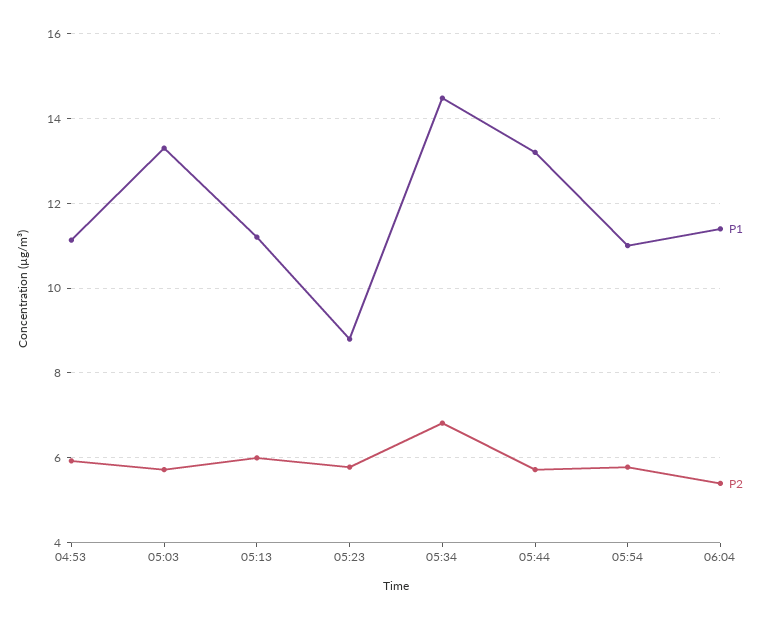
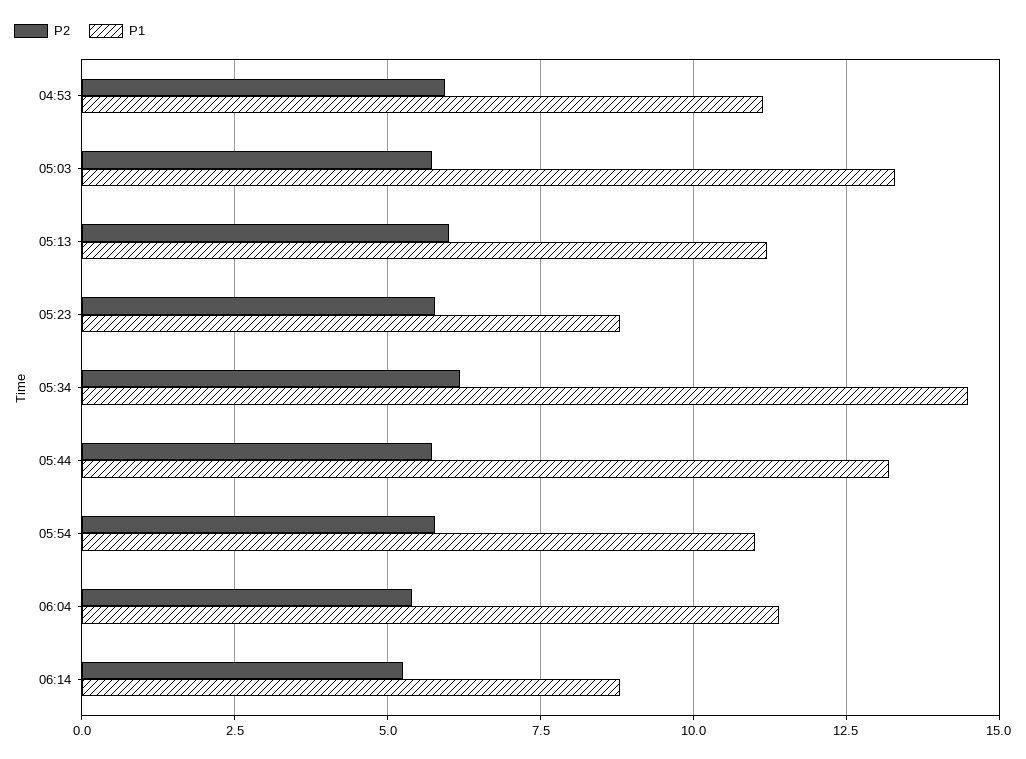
P2, 05:34: 6.8 -> 6.25
P2, 06:14: none -> 5.25
P1, 06:14: none -> 8.75

